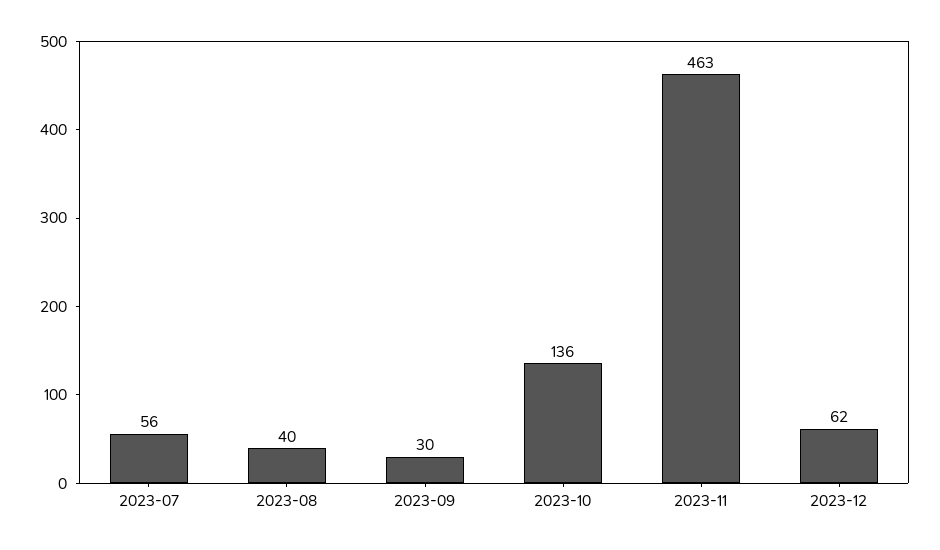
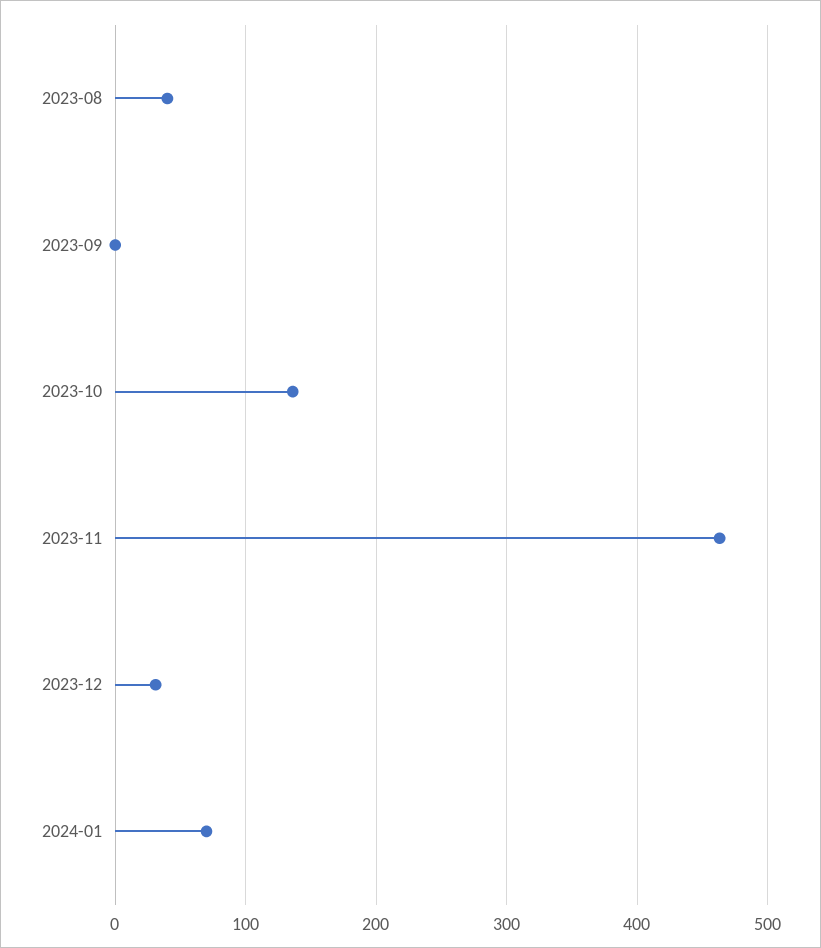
2023-07: 56 -> none
2023-09: 30 -> 0
2023-12: 62 -> 30
2024-01: none -> 70

